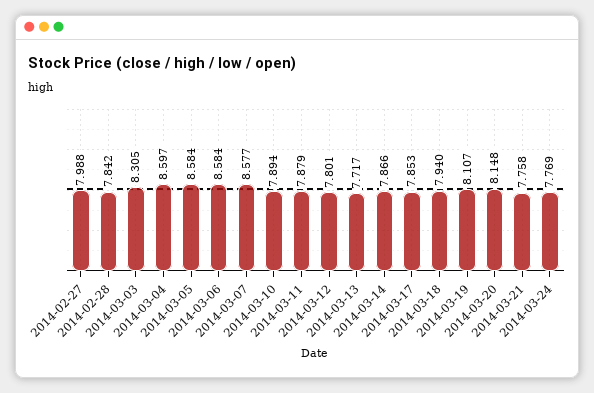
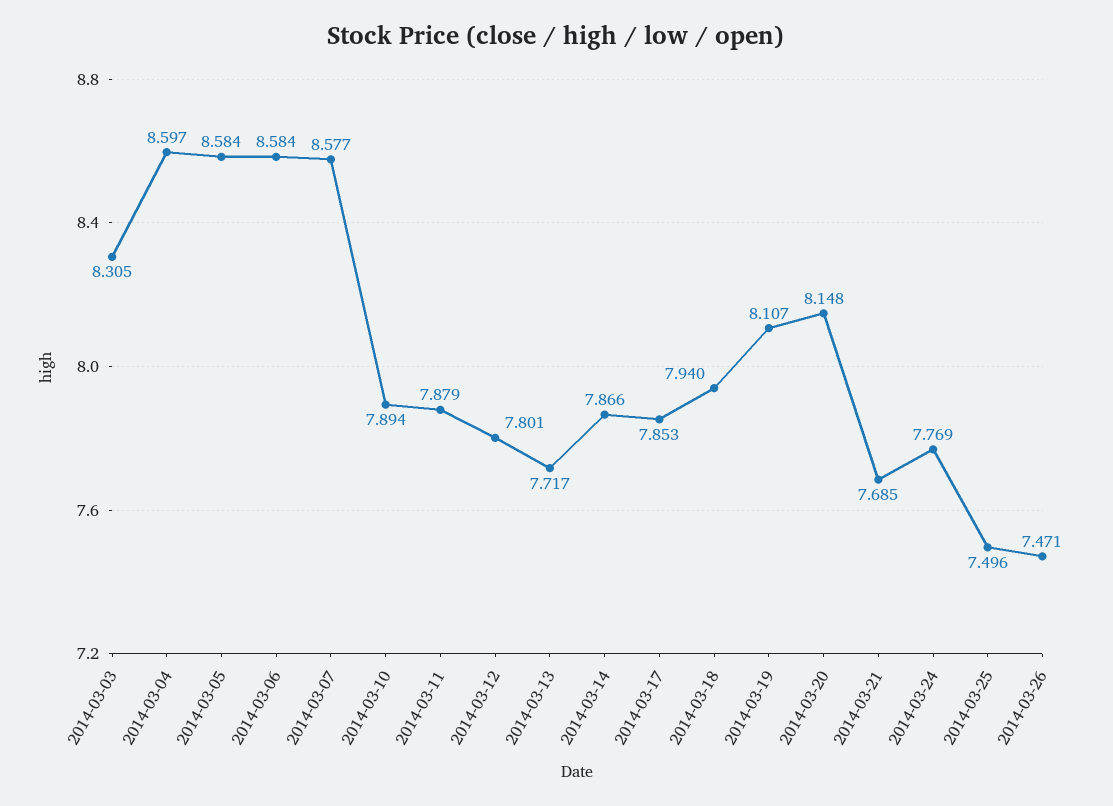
2014-02-27: 7.988 -> none
2014-02-28: 7.842 -> none
2014-03-21: 7.758 -> 7.685
2014-03-25: none -> 7.496
2014-03-26: none -> 7.471

